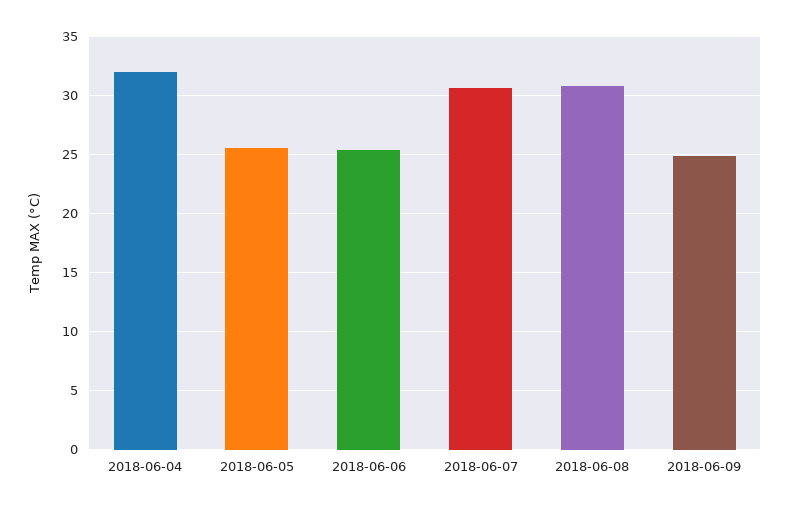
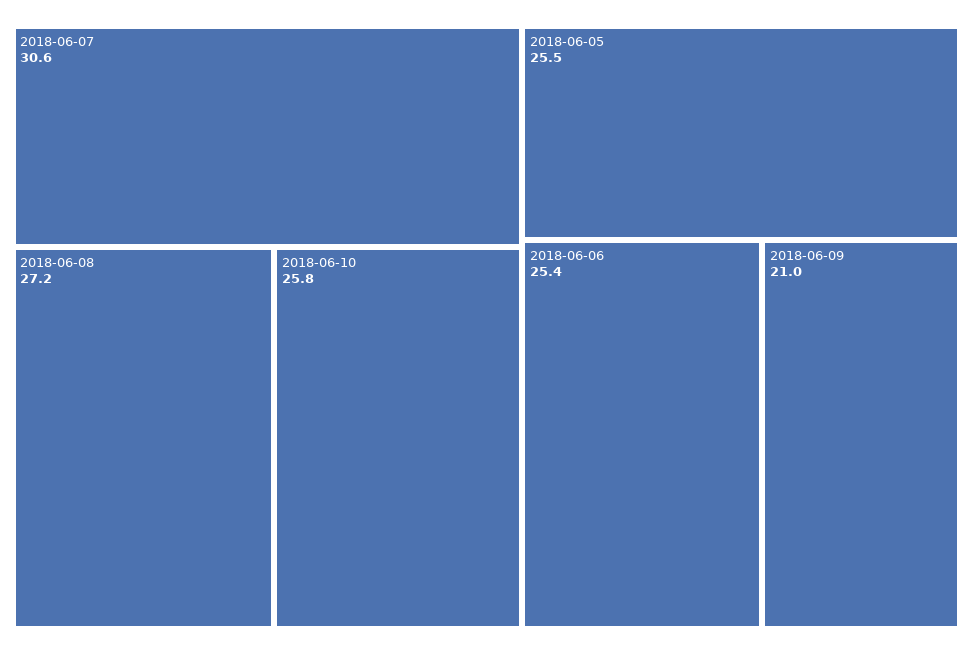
2018-06-04: 32 -> none
2018-06-08: 31 -> 27.2
2018-06-09: 25 -> 21
2018-06-10: none -> 25.8

